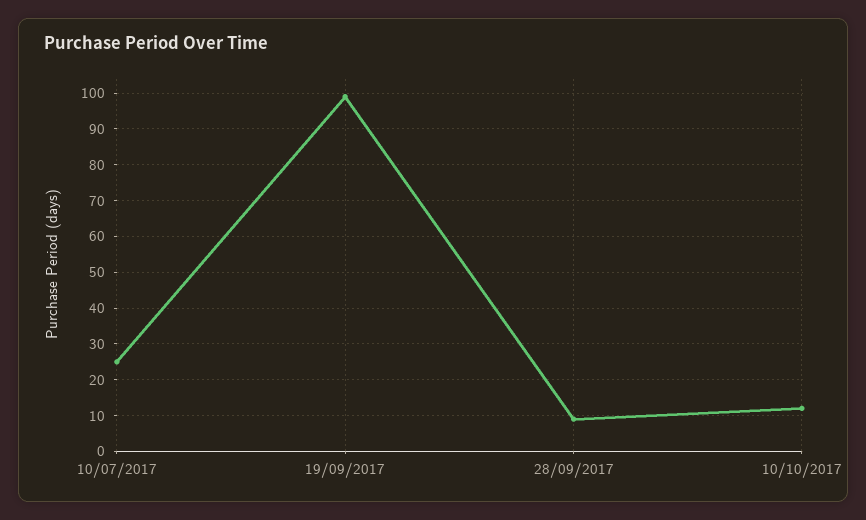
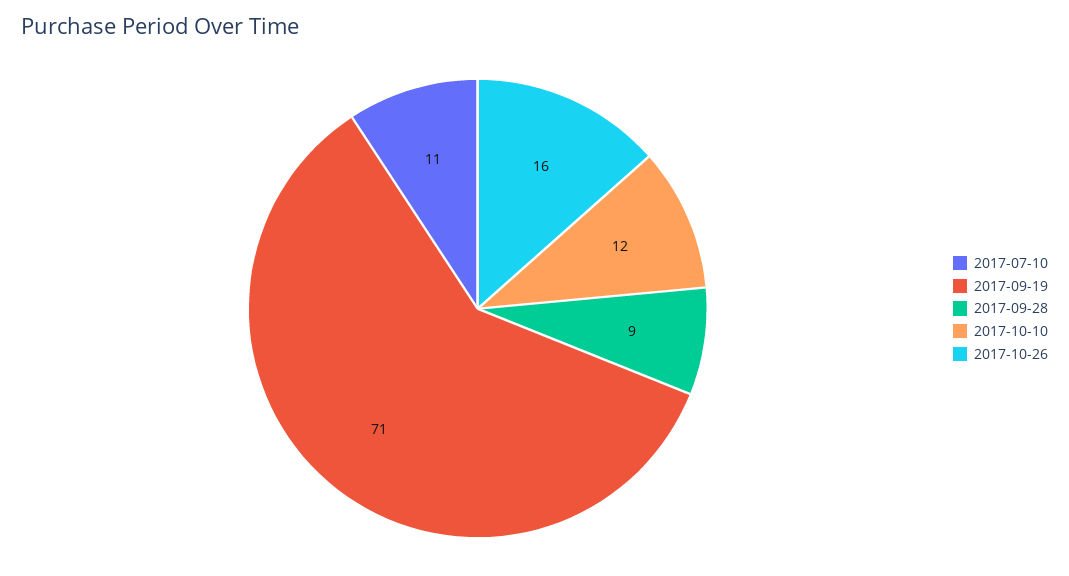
10/07/2017: 25 -> 11
19/09/2017: 100 -> 71
2017-10-26: none -> 16

